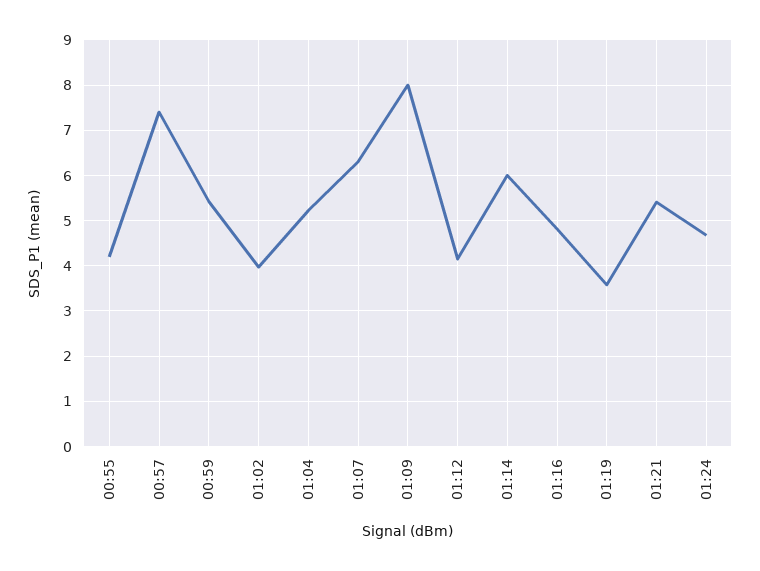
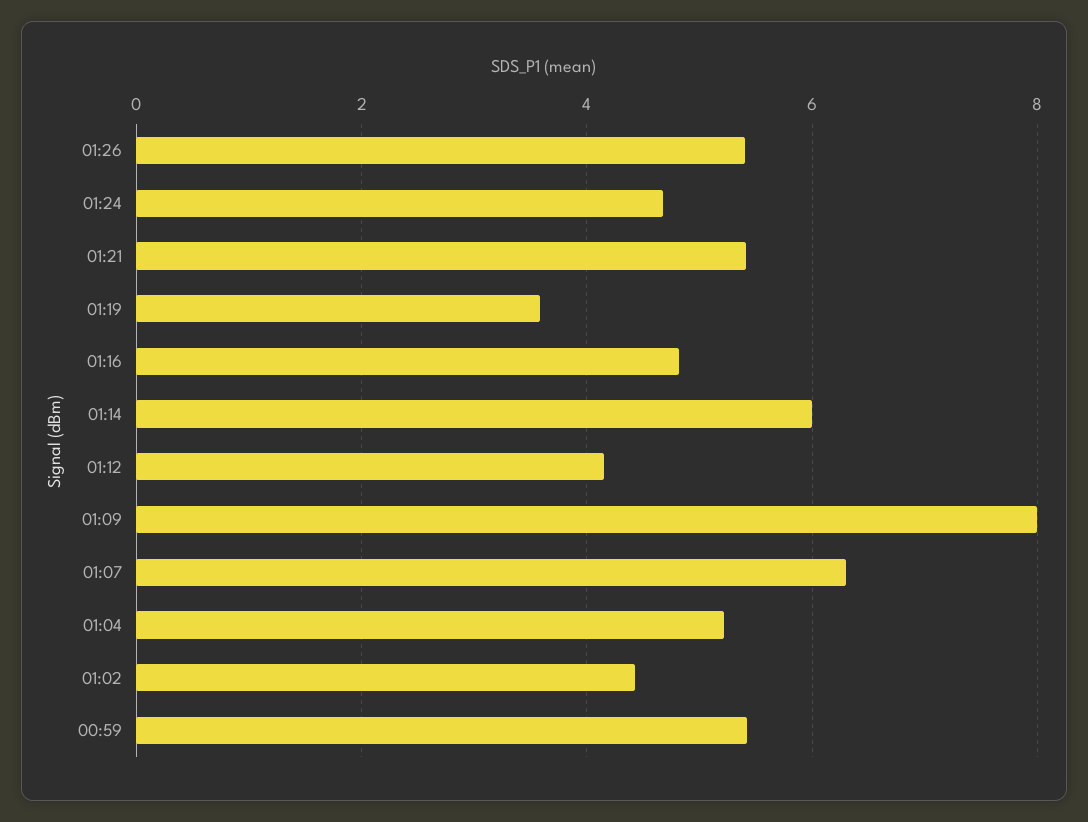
00:55: 4.2 -> none
00:57: 7.4 -> none
01:02: 4 -> 4.4
01:26: none -> 5.4

